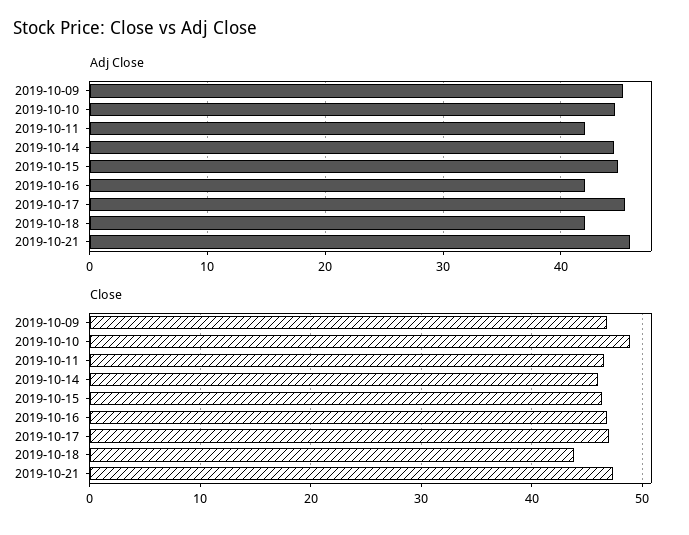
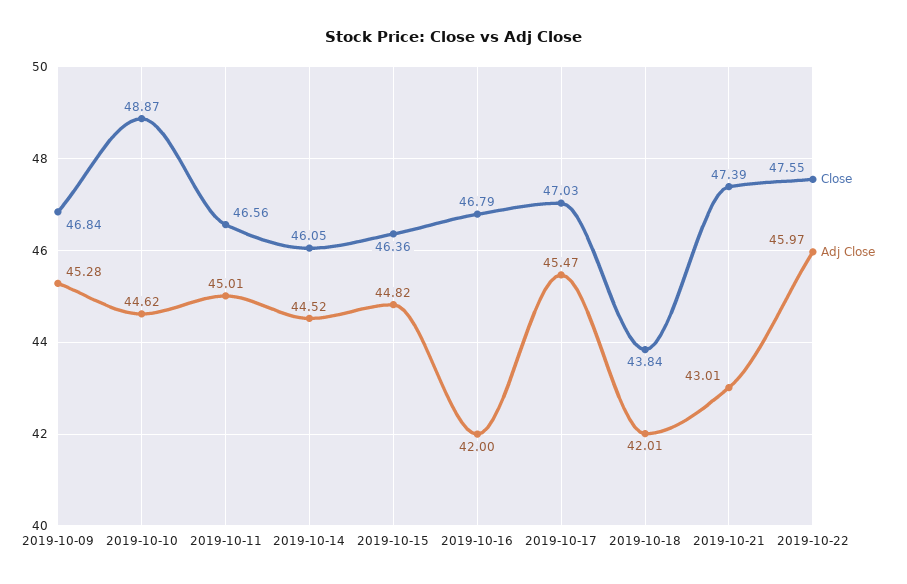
Adj Close, 2019-10-11: 42 -> 45.01
Adj Close, 2019-10-21: 46 -> 43.01
Close, 2019-10-22: none -> 47.55
Adj Close, 2019-10-22: none -> 45.97

